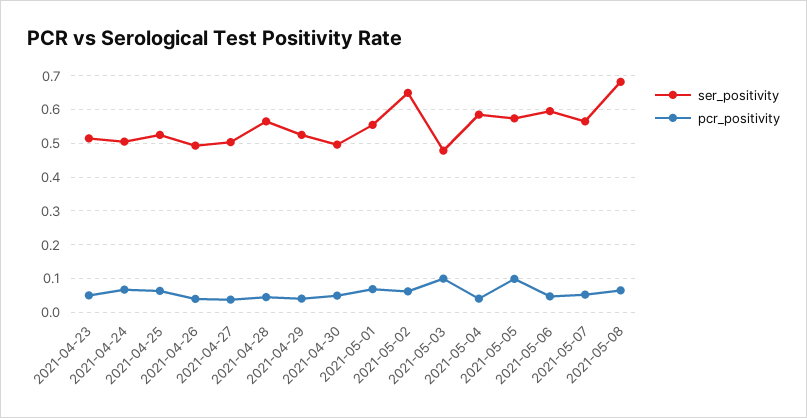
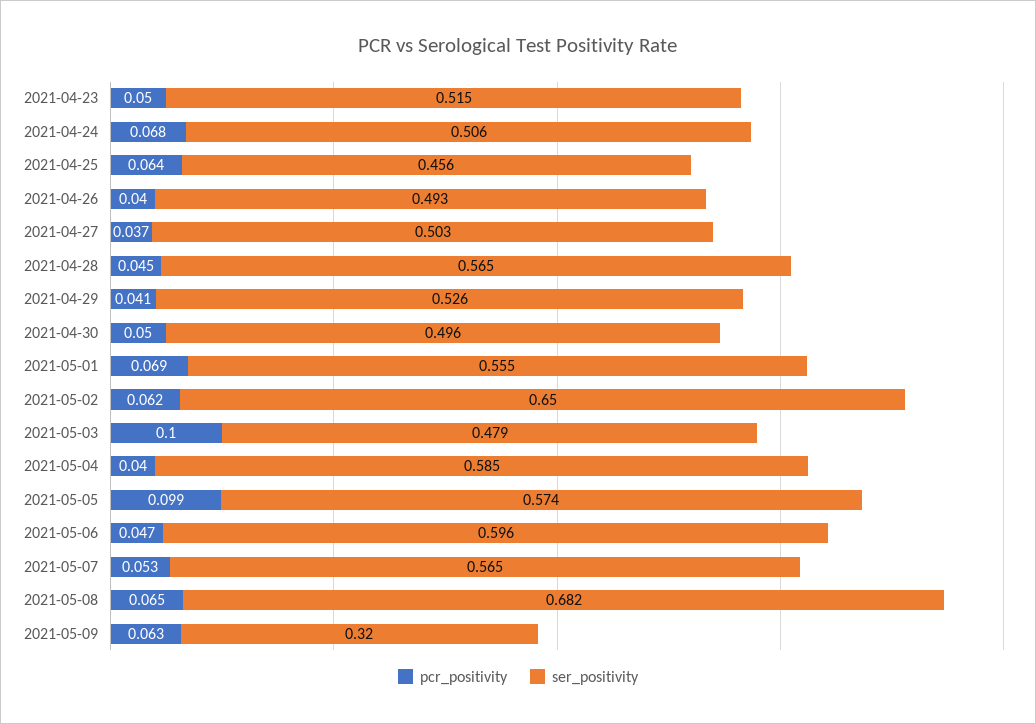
ser_positivity, 2021-04-25: 0.52 -> 0.456
pcr_positivity, 2021-05-09: none -> 0.063
ser_positivity, 2021-05-09: none -> 0.32

